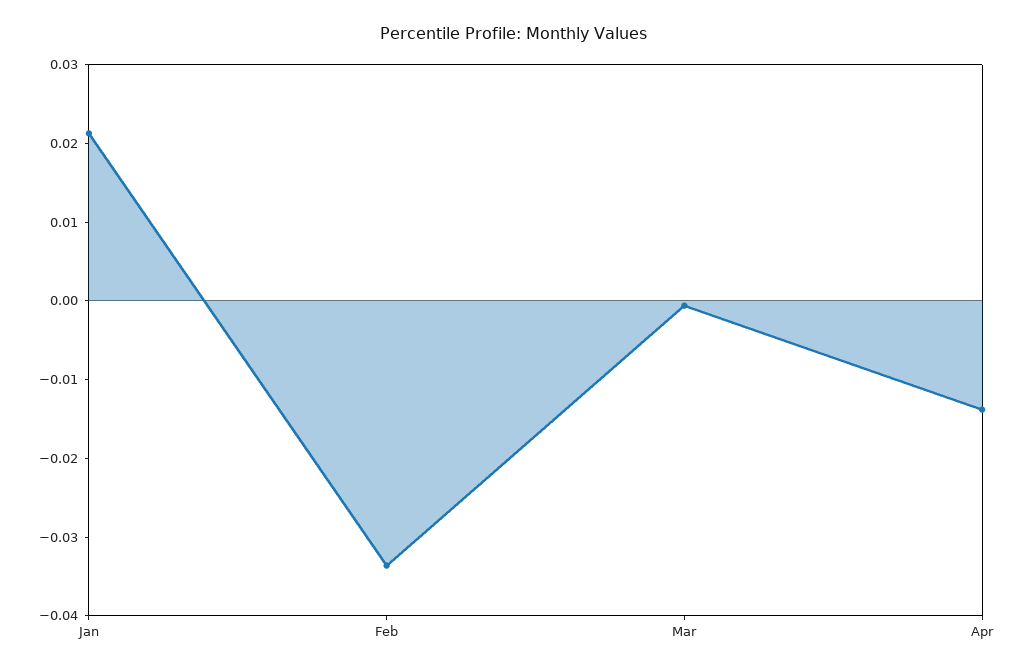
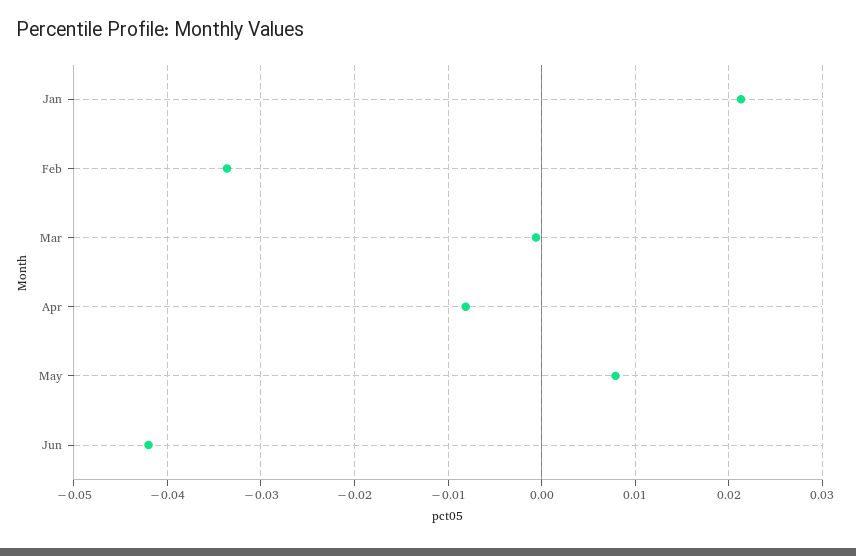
Apr: -0.014 -> -0.008
May: none -> 0.008
Jun: none -> -0.042

